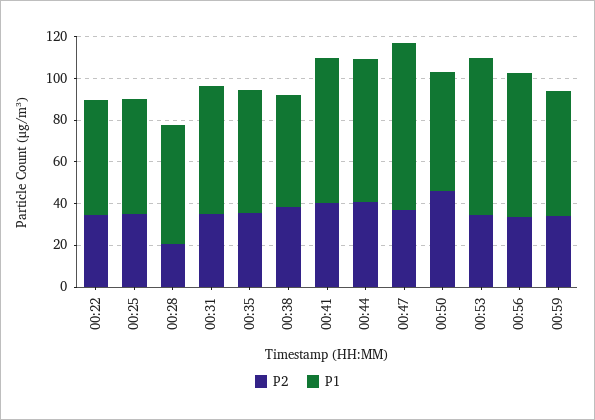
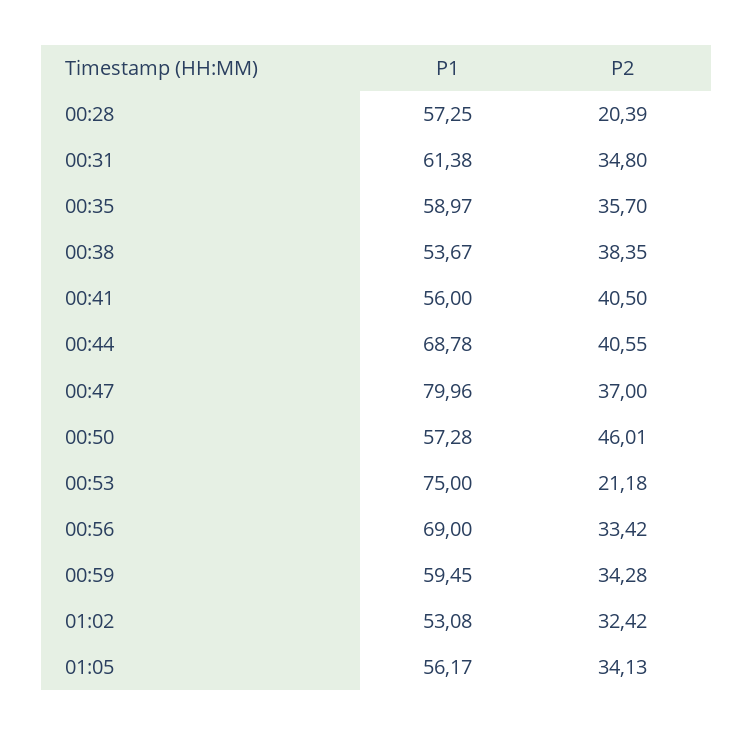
P2, 00:22: 35 -> none
P1, 00:22: 55 -> none
P2, 00:25: 35 -> none
P1, 00:25: 55 -> none
P1, 00:41: 70 -> 56
P2, 00:53: 35 -> 21.18
P1, 01:02: none -> 53.08
P2, 01:02: none -> 32.42
P1, 01:05: none -> 56.17
P2, 01:05: none -> 34.13

